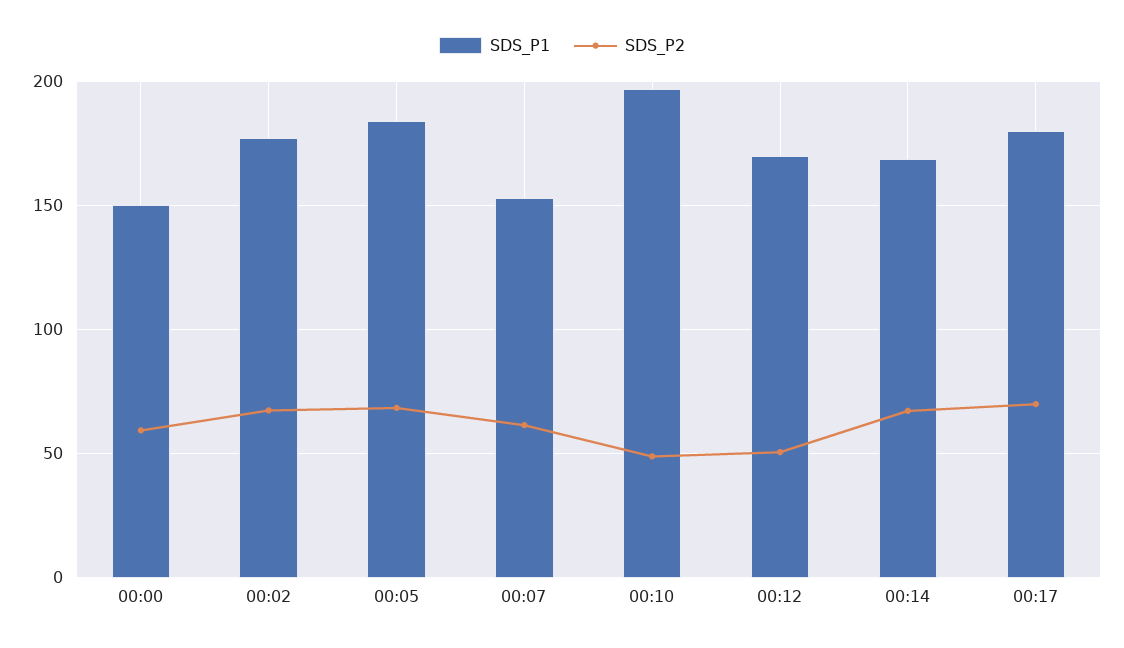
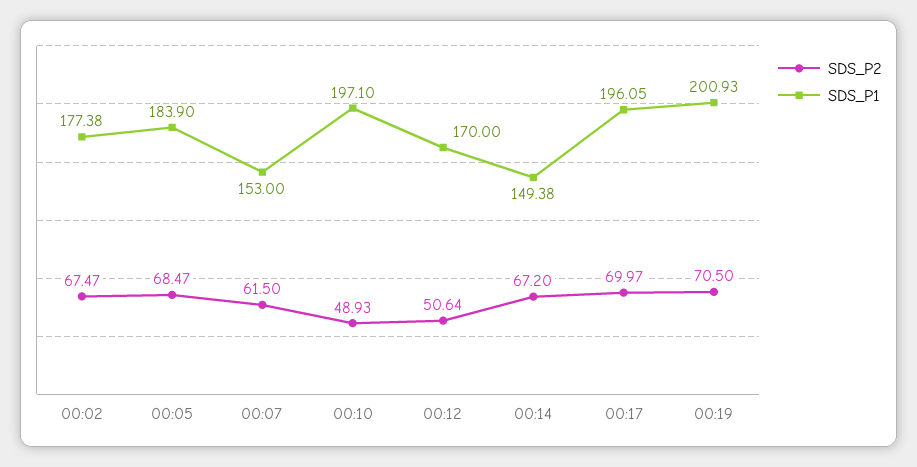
SDS_P1, 00:00: 150 -> none
SDS_P2, 00:00: 60 -> none
SDS_P1, 00:14: 170 -> 149.38
SDS_P1, 00:17: 180 -> 196.05
SDS_P2, 00:19: none -> 70.5
SDS_P1, 00:19: none -> 200.93

